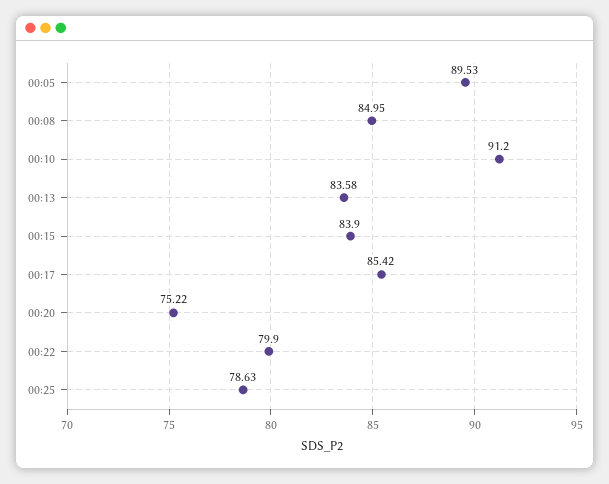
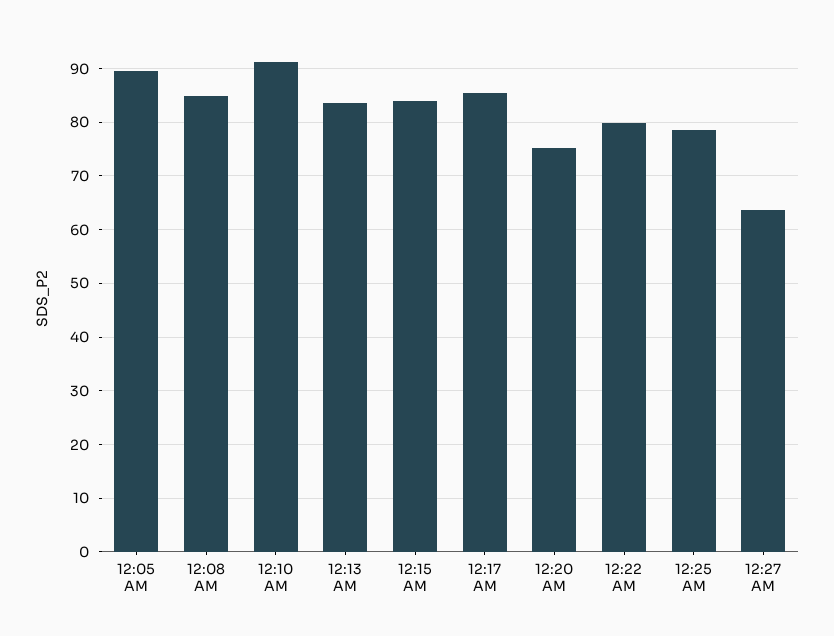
12:27 AM: none -> 64

